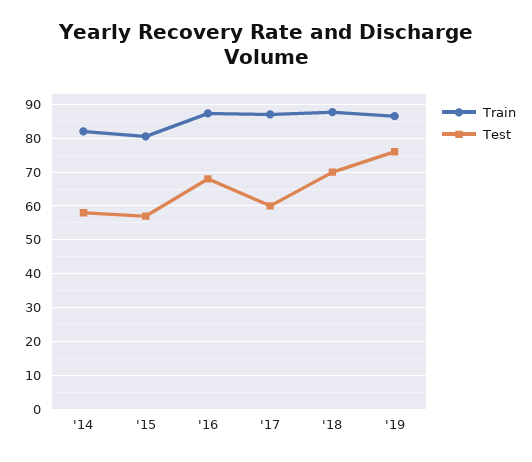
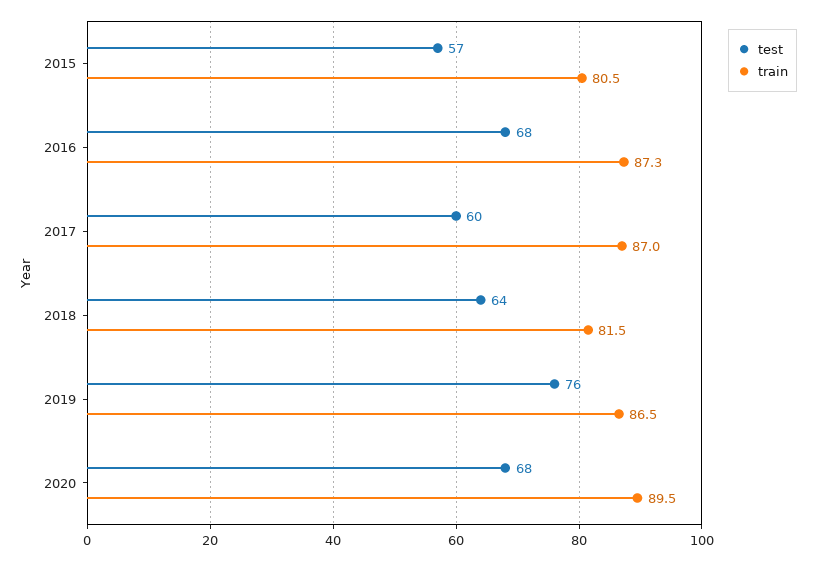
Train, '14: 82 -> none
Test, '14: 58 -> none
Train, '18: 88 -> 81.5
Test, '18: 70 -> 64
Test, 2020: none -> 68
Train, 2020: none -> 89.5

